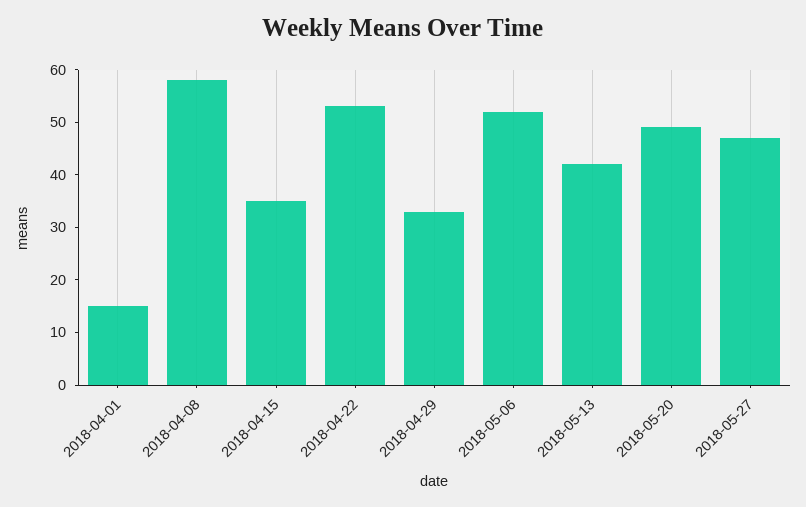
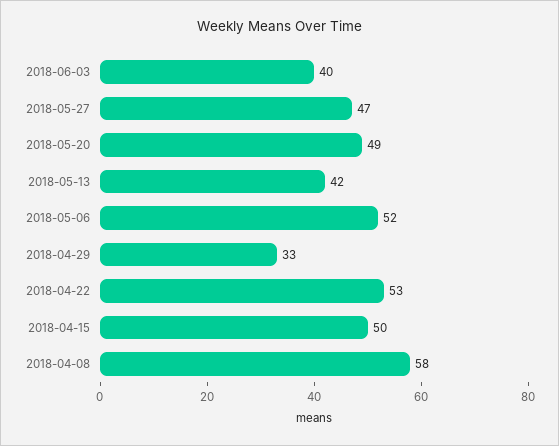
2018-04-01: 15 -> none
2018-04-15: 35 -> 50
2018-06-03: none -> 40

